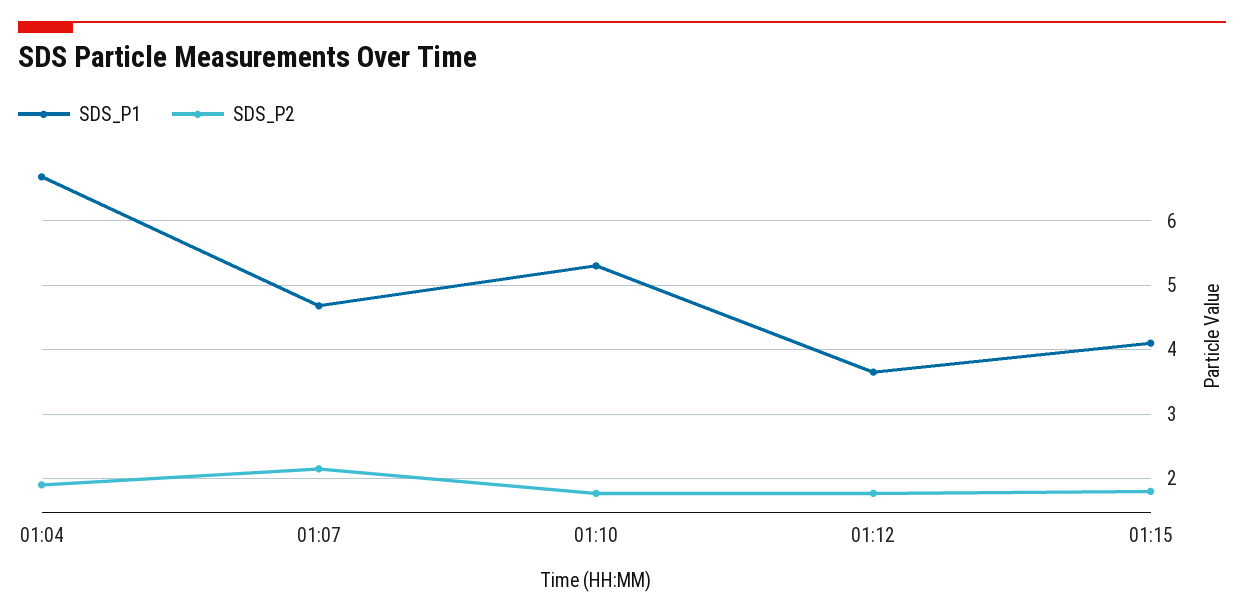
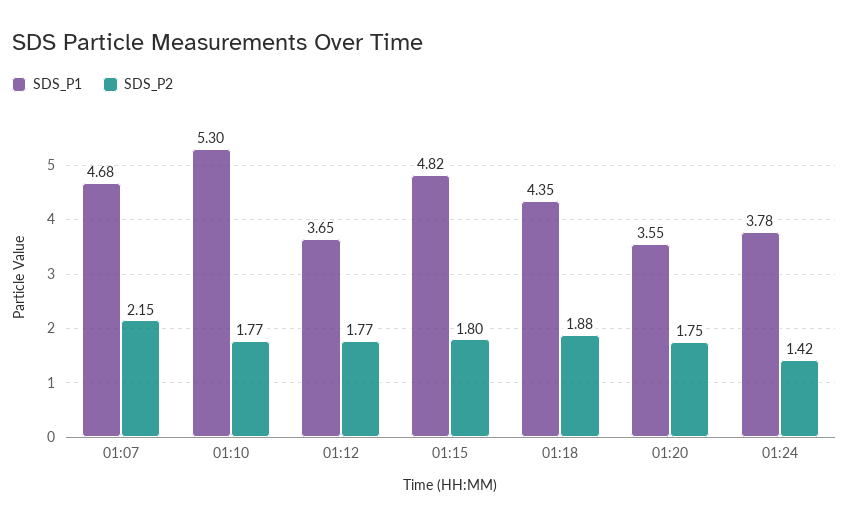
SDS_P1, 01:04: 6.7 -> none
SDS_P2, 01:04: 1.9 -> none
SDS_P1, 01:15: 4.1 -> 4.82
SDS_P1, 01:18: none -> 4.35
SDS_P2, 01:18: none -> 1.88
SDS_P1, 01:20: none -> 3.55
SDS_P2, 01:20: none -> 1.75
SDS_P1, 01:24: none -> 3.78
SDS_P2, 01:24: none -> 1.42

